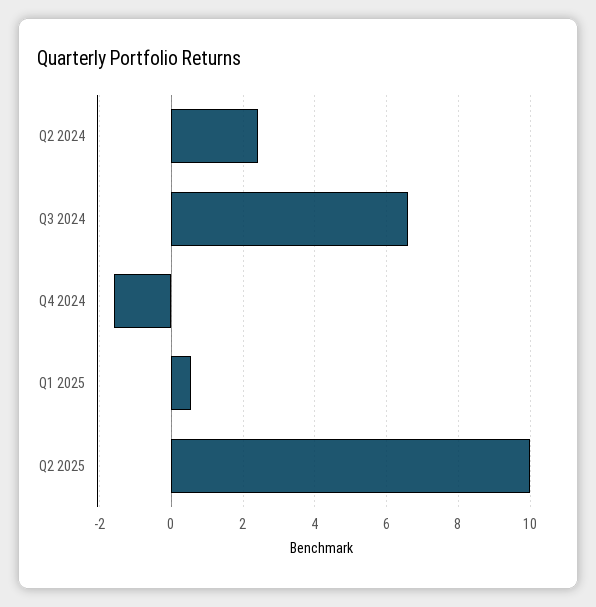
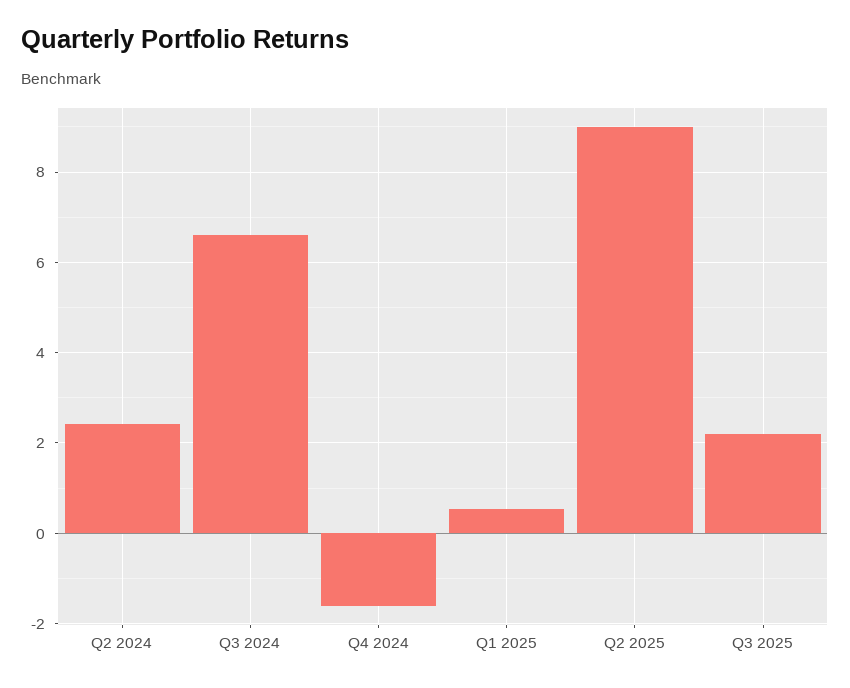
Q2 2025: 10 -> 9
Q3 2025: none -> 2.2

